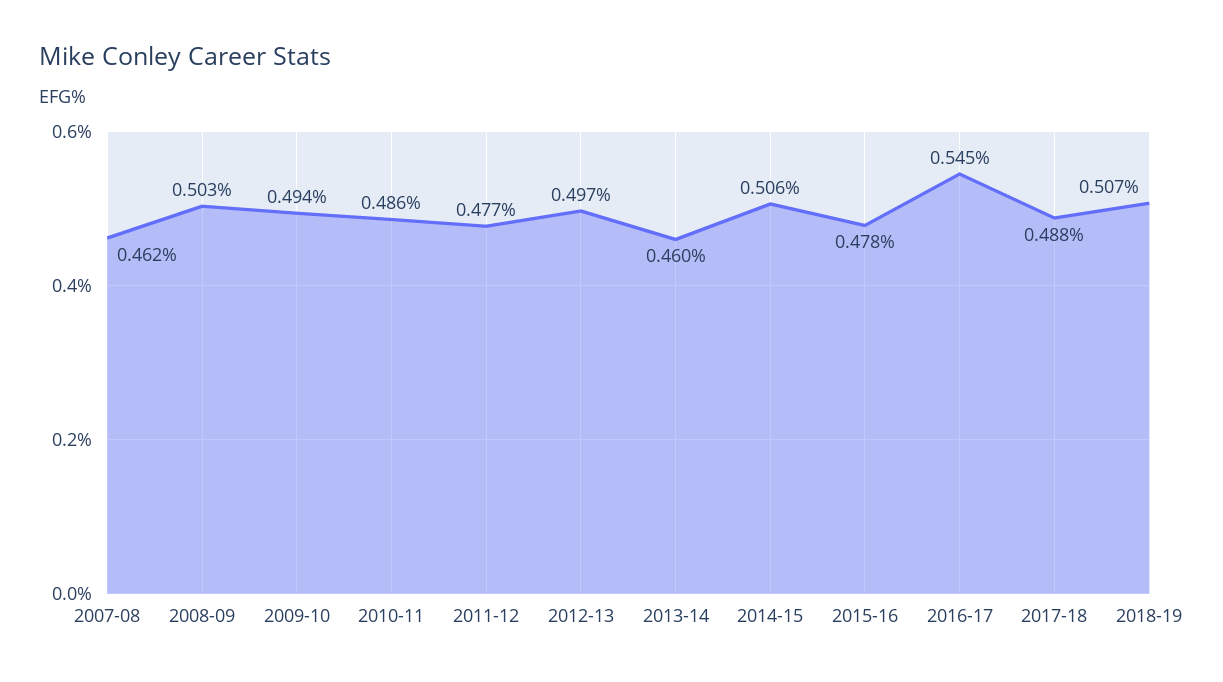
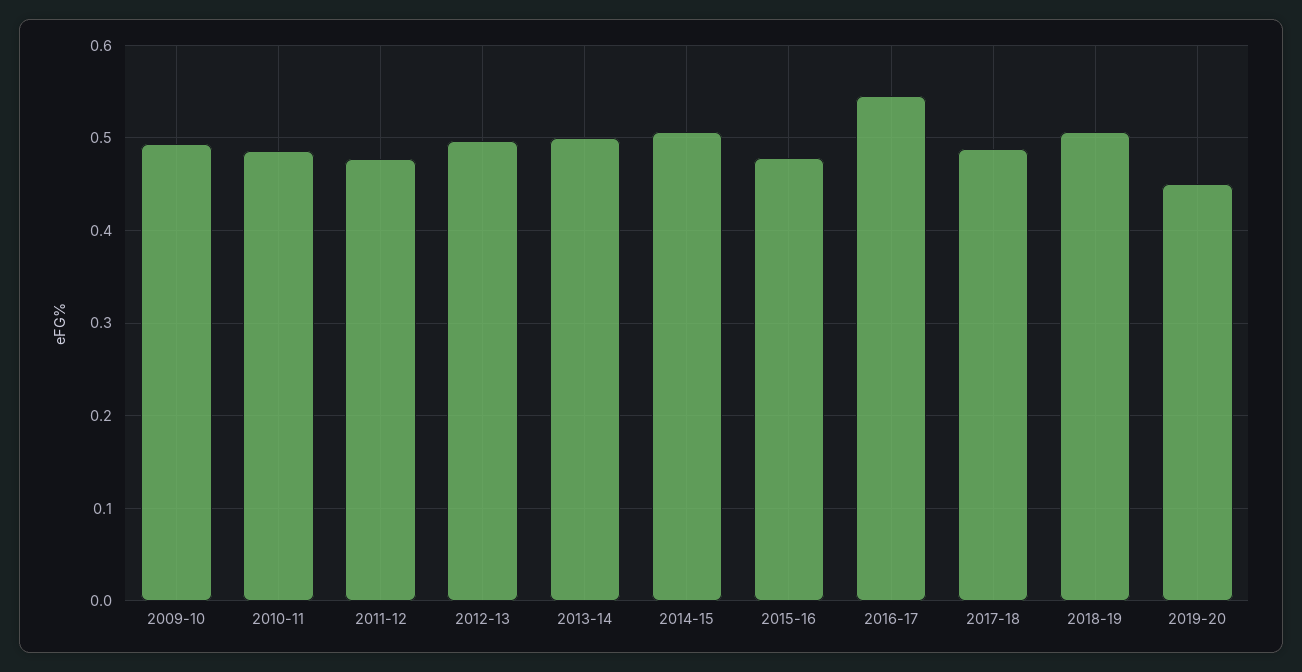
2007-08: 0.462 -> none
2008-09: 0.503 -> none
2013-14: 0.46 -> 0.5
2019-20: none -> 0.45

